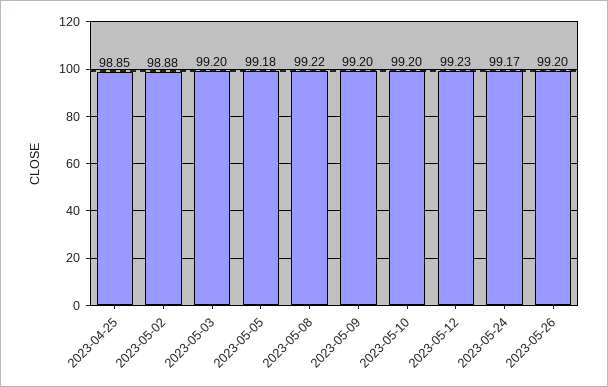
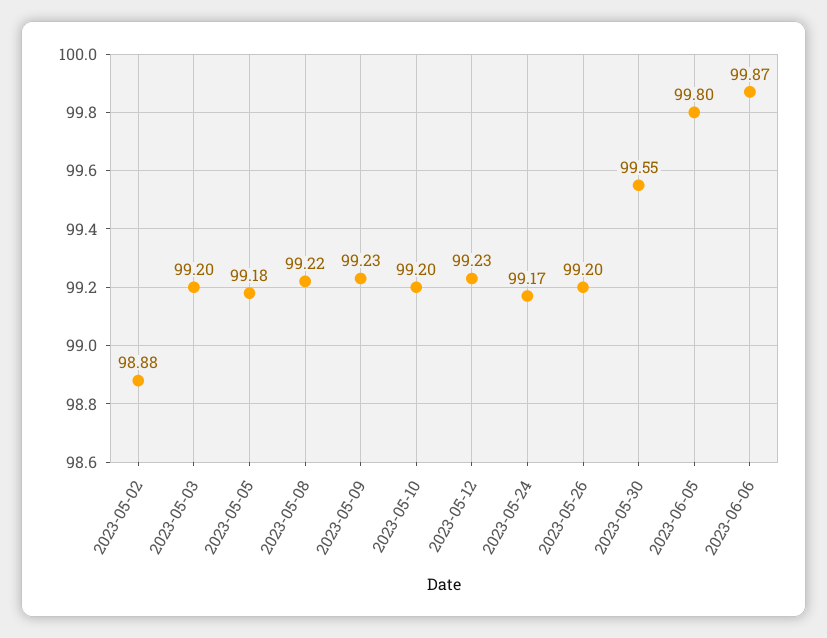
2023-04-25: 98.85 -> none
2023-05-09: 99.2 -> 99.23
2023-05-30: none -> 99.55
2023-06-05: none -> 99.8
2023-06-06: none -> 99.87

